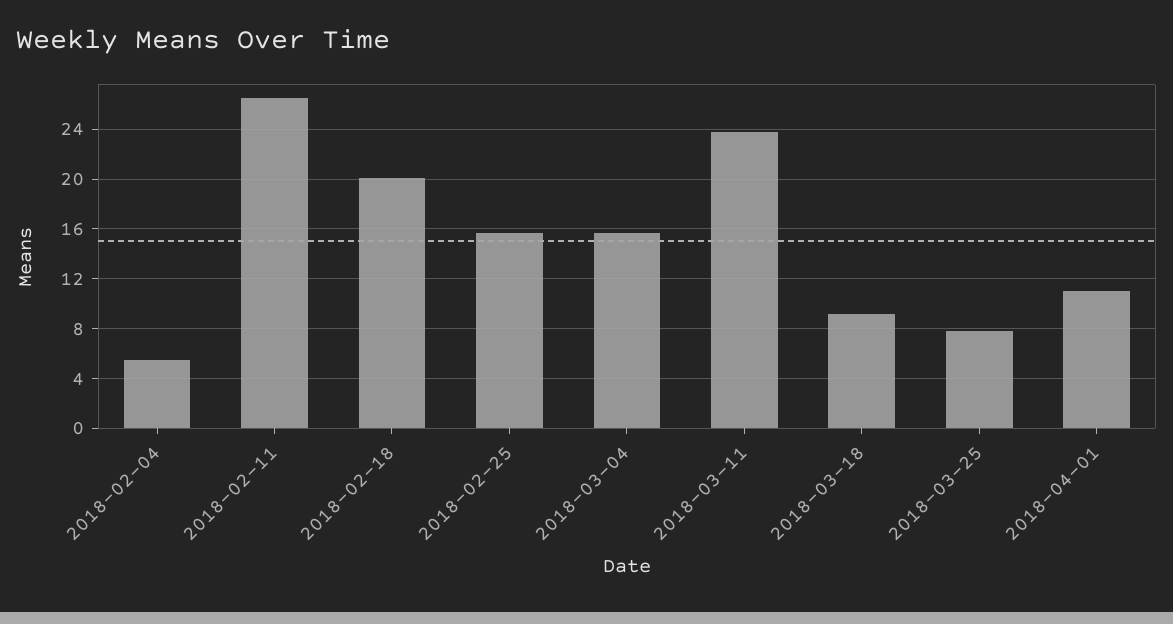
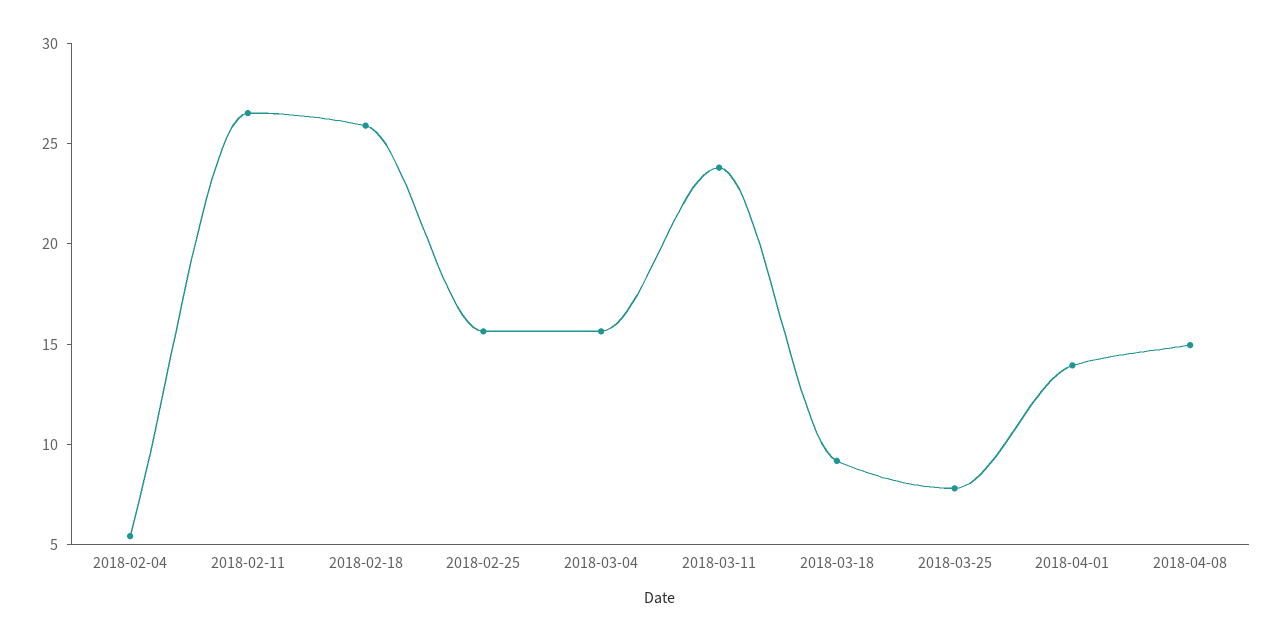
2018-02-18: 20 -> 26
2018-04-01: 11 -> 14
2018-04-08: none -> 15

